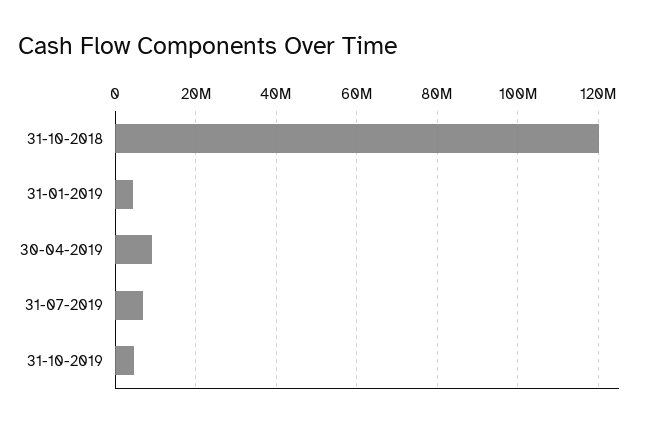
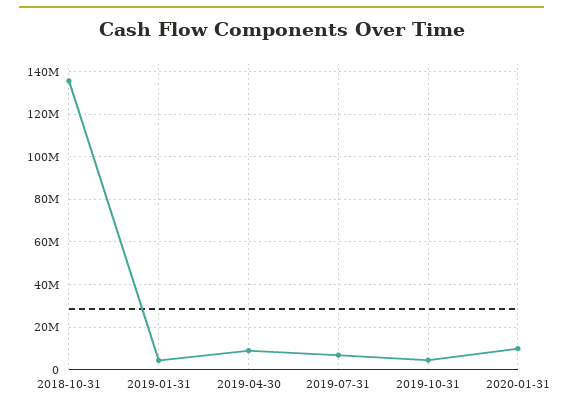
31-10-2018: 120000000 -> 135000000
2020-01-31: none -> 10000000

